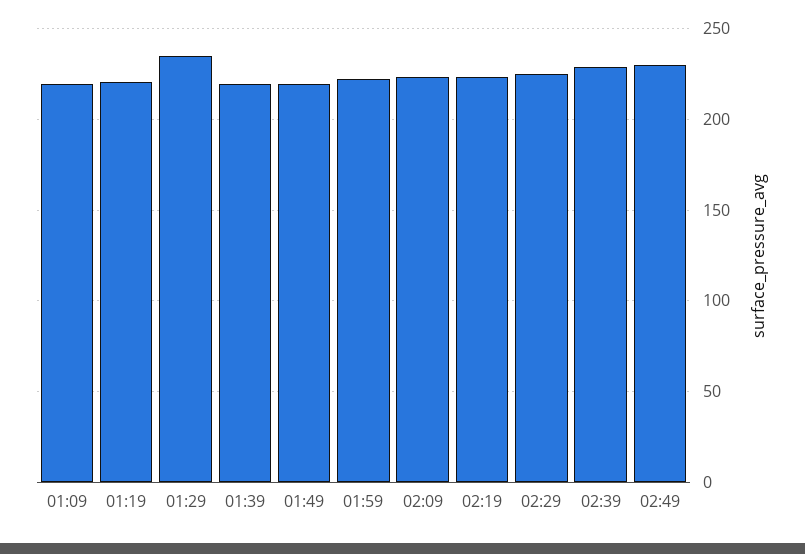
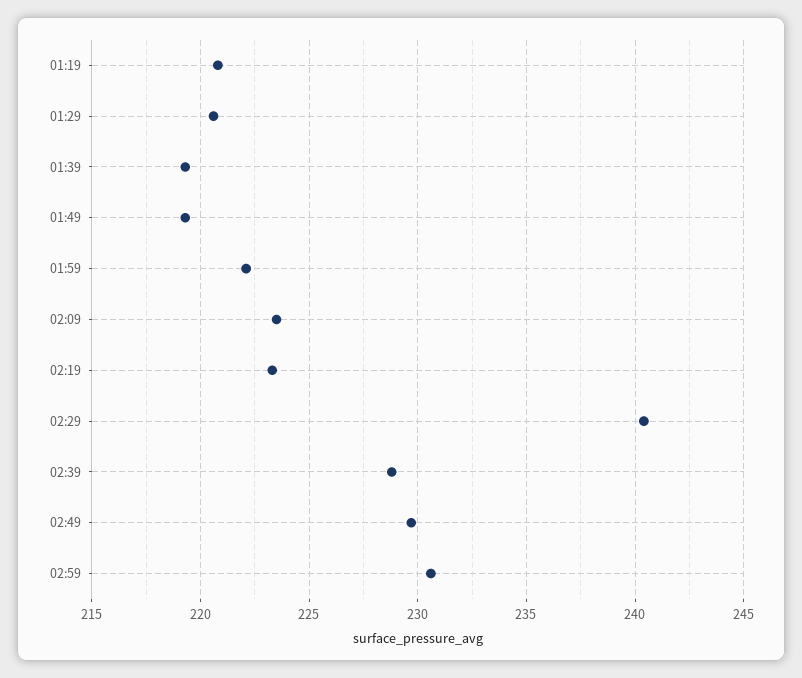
01:09: 220 -> none
01:29: 235 -> 220.5
02:29: 225 -> 240.5
02:59: none -> 230.5

